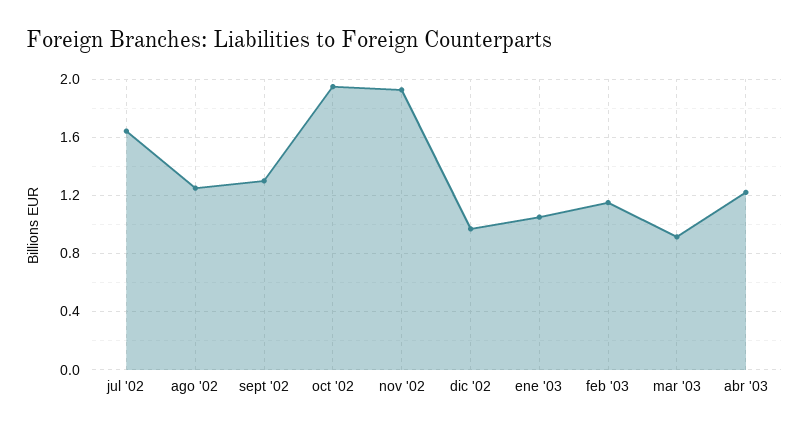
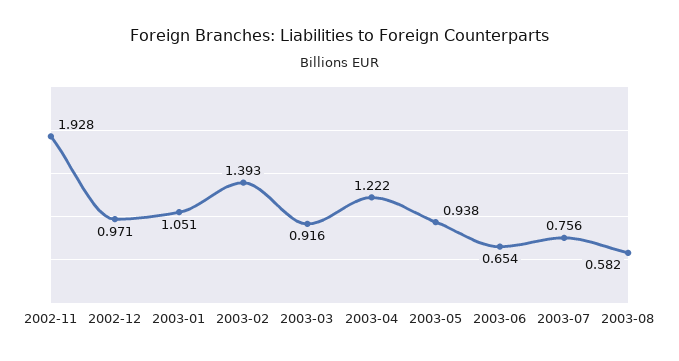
jul '02: 1.65 -> none
ago '02: 1.25 -> none
sept '02: 1.3 -> none
oct '02: 1.95 -> none
feb '03: 1.15 -> 1.393
2003-05: none -> 0.938
2003-06: none -> 0.654
2003-07: none -> 0.756
2003-08: none -> 0.582

